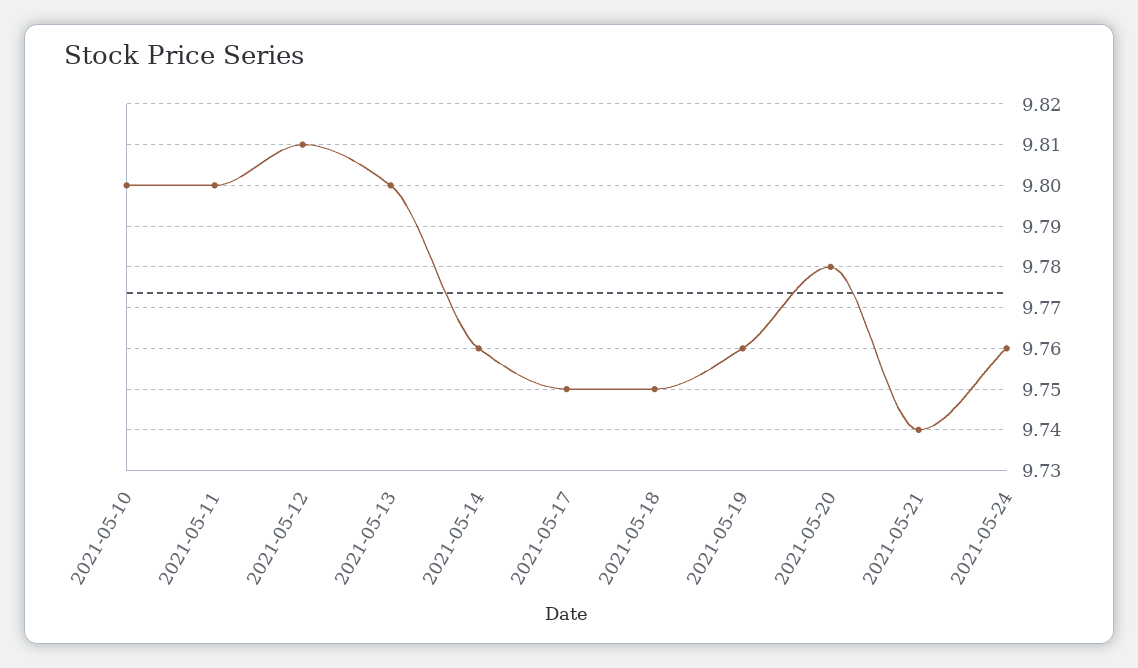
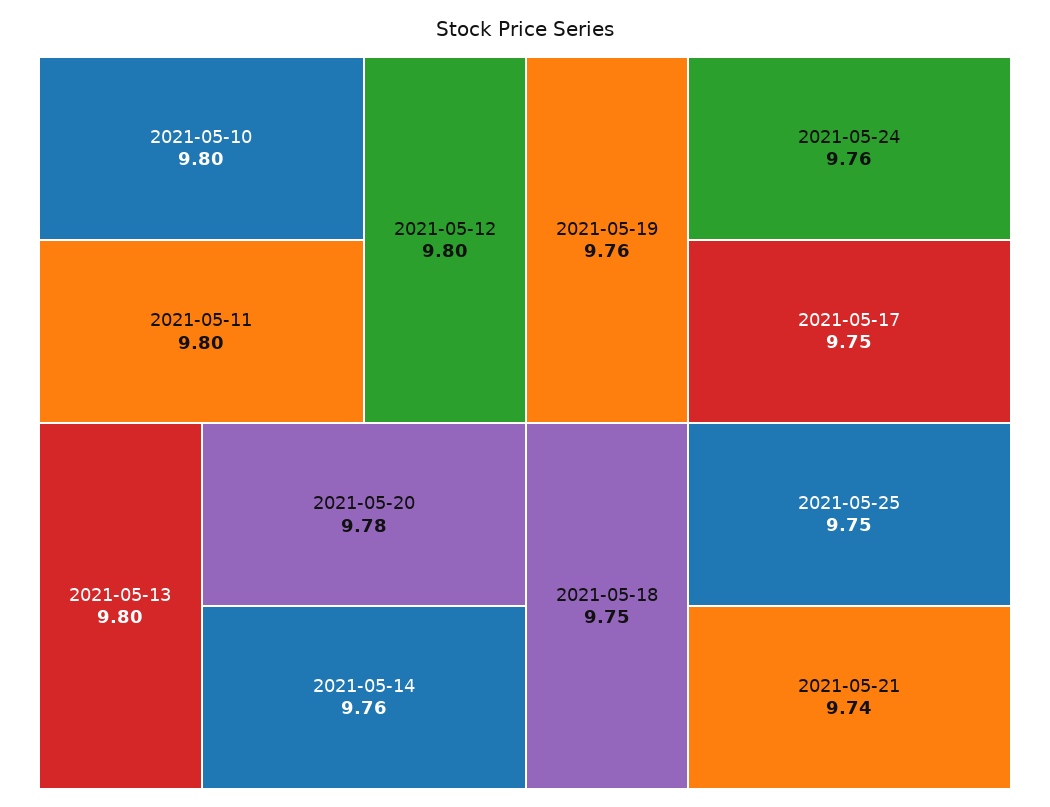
2021-05-12: 9.81 -> 9.8
2021-05-25: none -> 9.75

